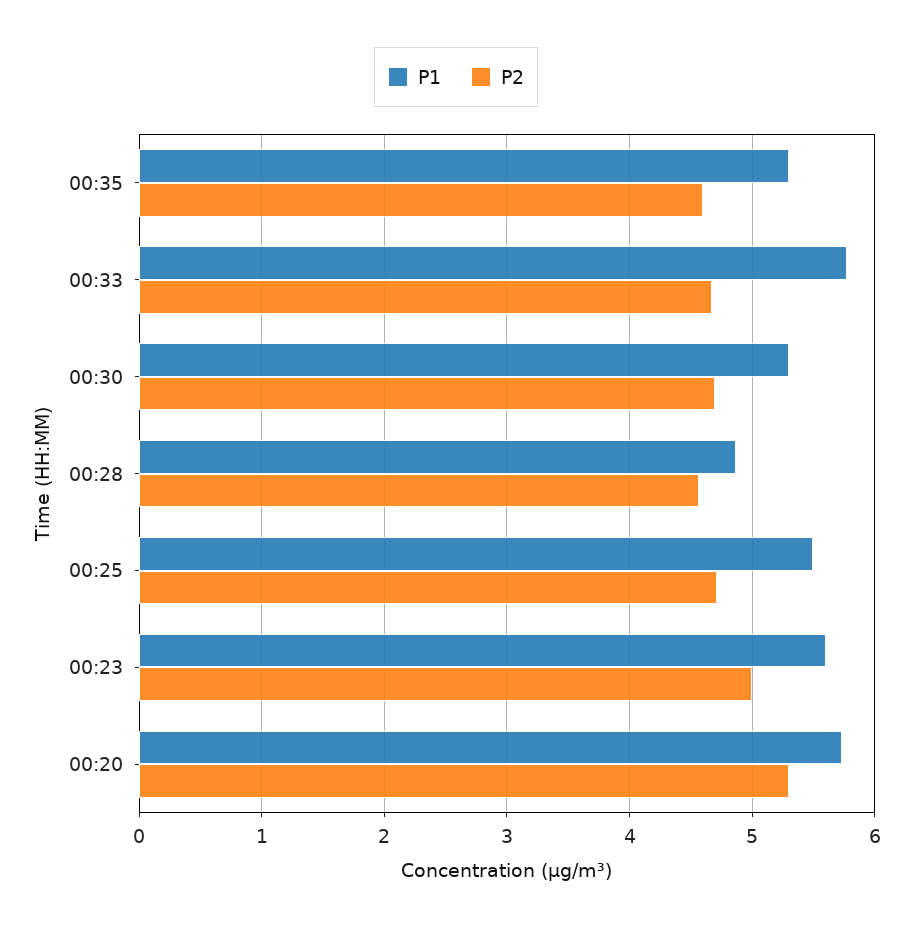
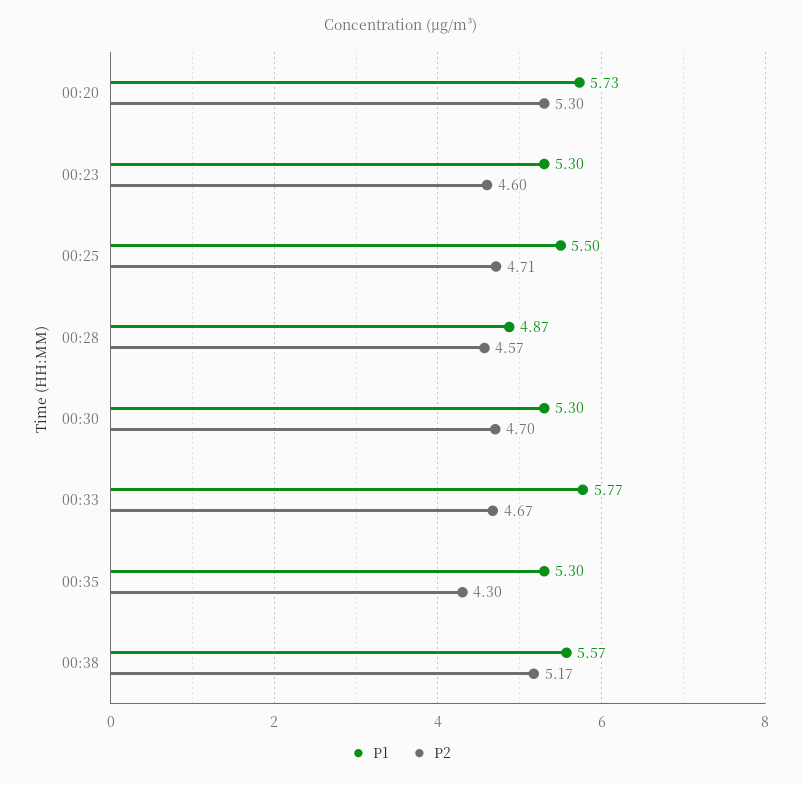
P2, 00:35: 4.6 -> 4.3
P1, 00:23: 5.6 -> 5.3
P2, 00:23: 5 -> 4.6
P1, 00:38: none -> 5.57
P2, 00:38: none -> 5.17

